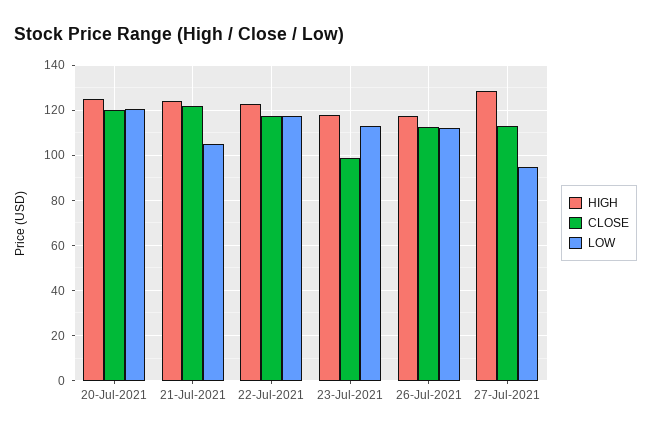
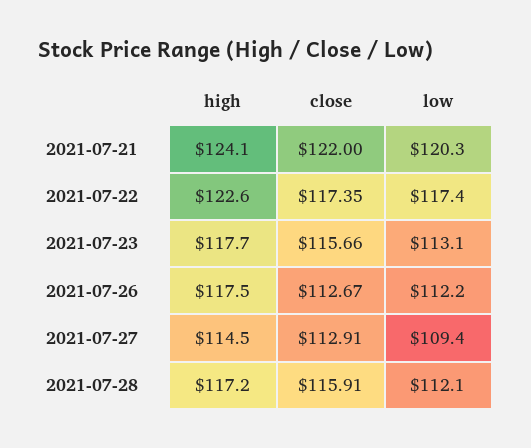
HIGH, 20-Jul-2021: 125 -> none
CLOSE, 20-Jul-2021: 120 -> none
LOW, 20-Jul-2021: 120 -> none
LOW, 21-Jul-2021: 105 -> 120.3
CLOSE, 23-Jul-2021: 100 -> 115.66
HIGH, 27-Jul-2021: 130 -> 114.5
LOW, 27-Jul-2021: 95 -> 109.4
HIGH, 2021-07-28: none -> 117.2
CLOSE, 2021-07-28: none -> 115.91
LOW, 2021-07-28: none -> 112.1

